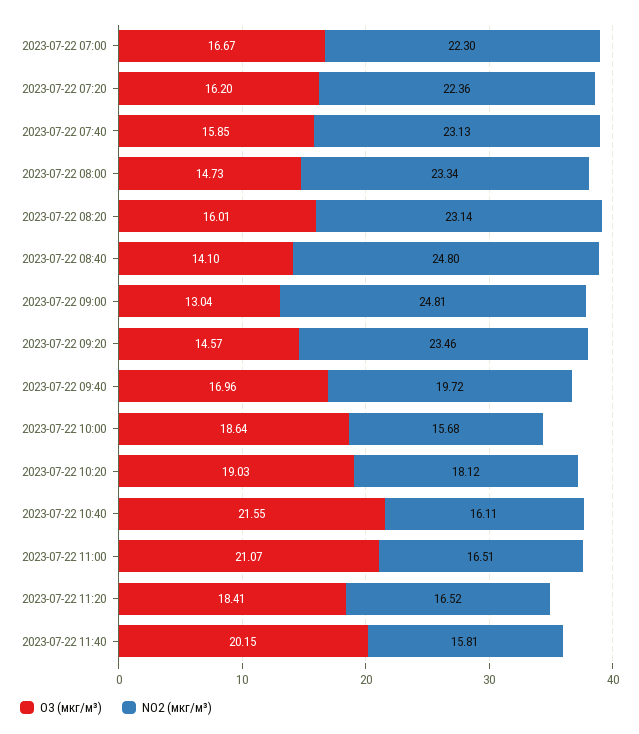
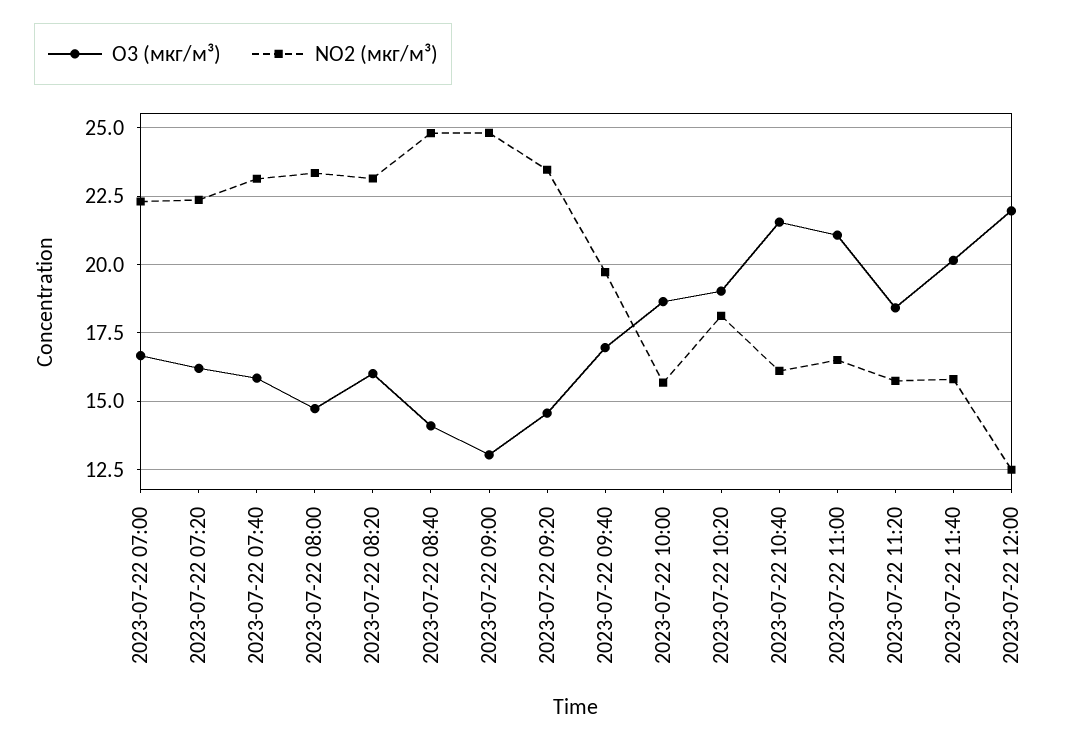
NO2 (мкг/м³), 2023-07-22 11:20: 16.52 -> 15.75
O3 (мкг/м³), 2023-07-22 12:00: none -> 22
NO2 (мкг/м³), 2023-07-22 12:00: none -> 12.5

